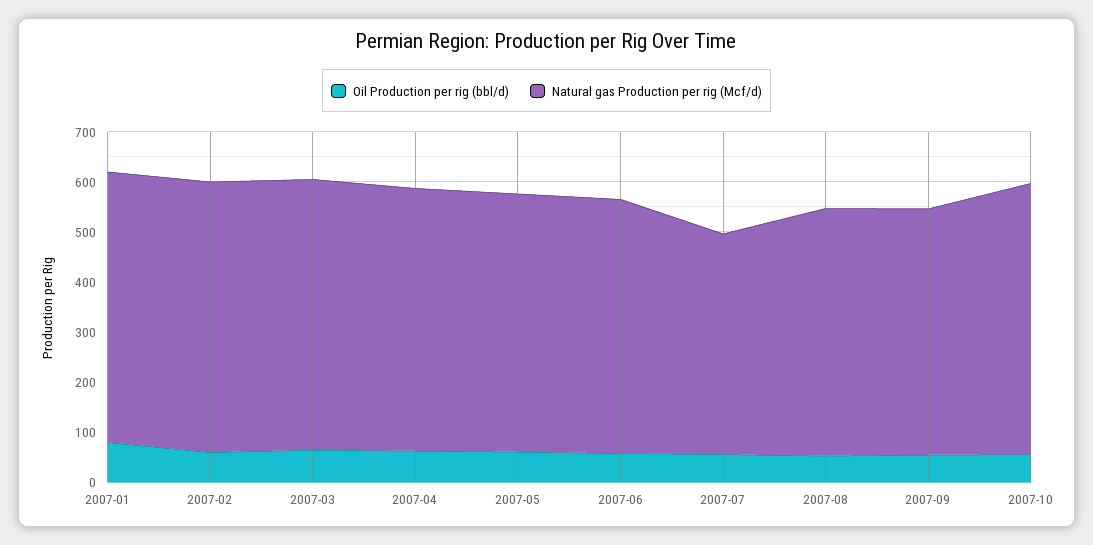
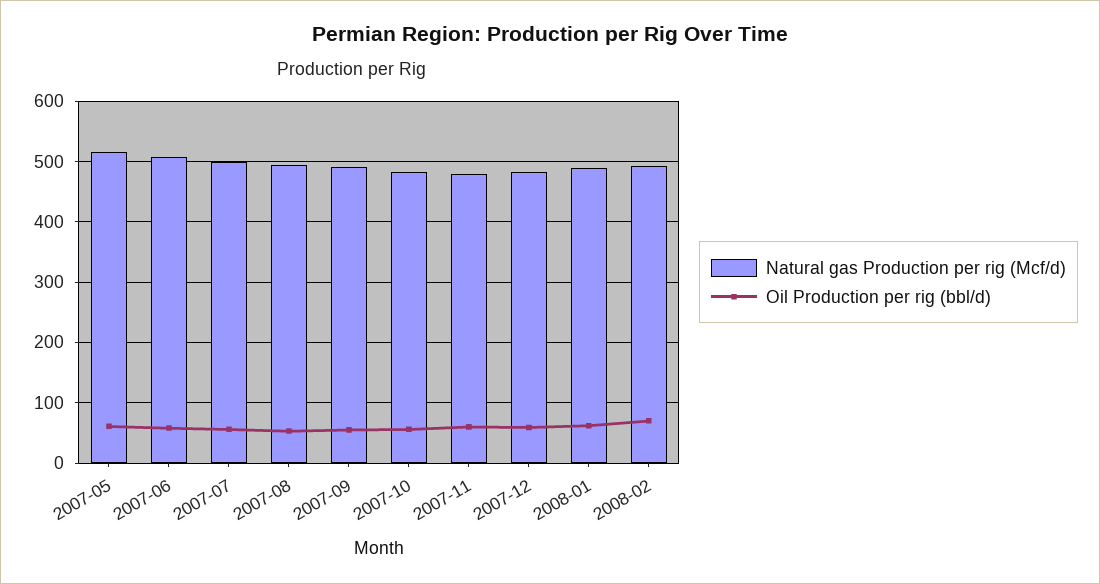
Oil Production per rig (bbl/d), 2007-01: 80 -> none
Natural gas Production per rig (Mcf/d), 2007-01: 540 -> none
Oil Production per rig (bbl/d), 2007-02: 60 -> none
Natural gas Production per rig (Mcf/d), 2007-02: 540 -> none
Oil Production per rig (bbl/d), 2007-03: 60 -> none
Natural gas Production per rig (Mcf/d), 2007-03: 540 -> none
Oil Production per rig (bbl/d), 2007-04: 60 -> none
Natural gas Production per rig (Mcf/d), 2007-04: 520 -> none
Natural gas Production per rig (Mcf/d), 2007-07: 440 -> 500
Natural gas Production per rig (Mcf/d), 2007-10: 540 -> 480
Natural gas Production per rig (Mcf/d), 2007-11: none -> 480
Oil Production per rig (bbl/d), 2007-11: none -> 60
Natural gas Production per rig (Mcf/d), 2007-12: none -> 480
Oil Production per rig (bbl/d), 2007-12: none -> 60
Natural gas Production per rig (Mcf/d), 2008-01: none -> 490
Oil Production per rig (bbl/d), 2008-01: none -> 60
Natural gas Production per rig (Mcf/d), 2008-02: none -> 490
Oil Production per rig (bbl/d), 2008-02: none -> 70

